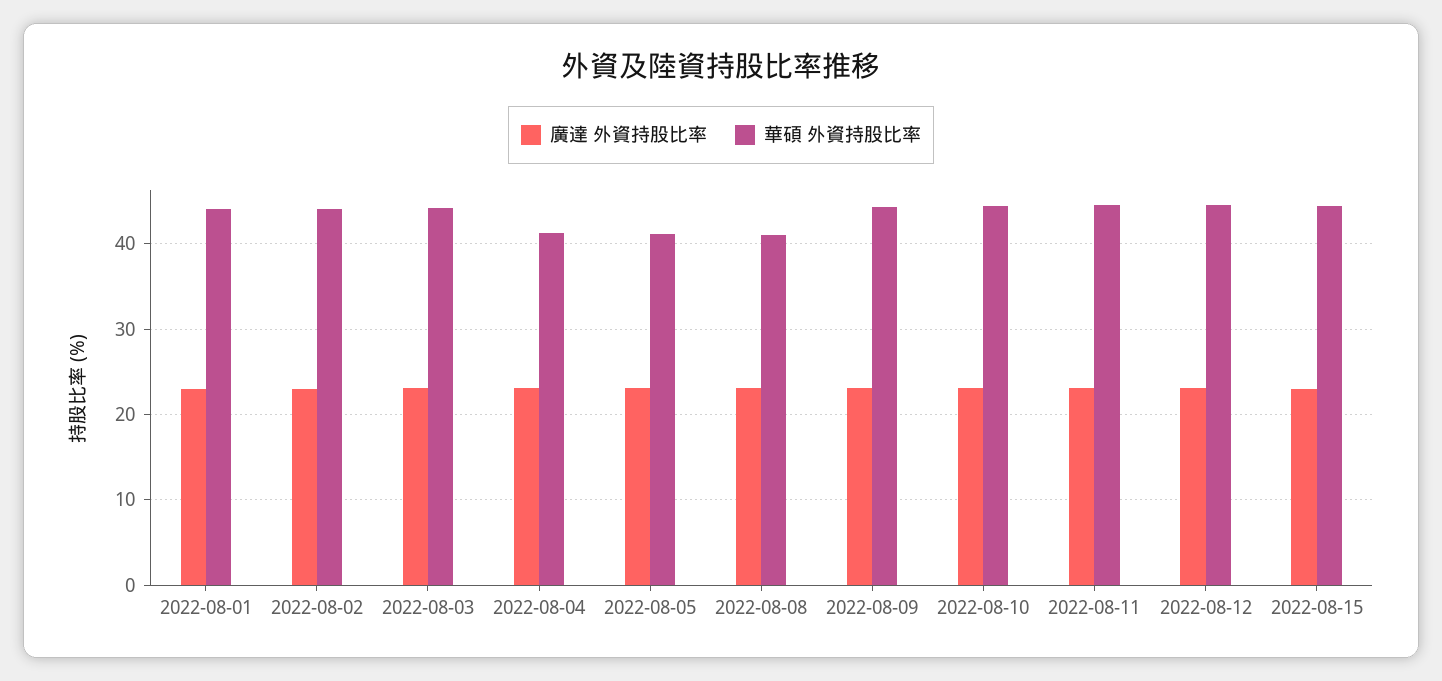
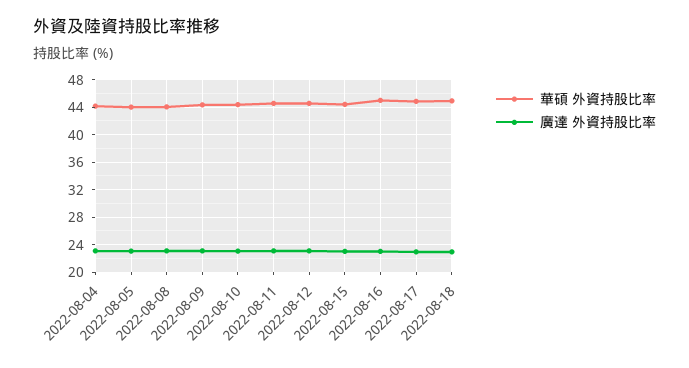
廣達 外資持股比率, 2022-08-01: 23 -> none
華碩 外資持股比率, 2022-08-01: 44 -> none
廣達 外資持股比率, 2022-08-02: 23 -> none
華碩 外資持股比率, 2022-08-02: 44 -> none
廣達 外資持股比率, 2022-08-03: 23 -> none
華碩 外資持股比率, 2022-08-03: 44 -> none
華碩 外資持股比率, 2022-08-04: 41 -> 44
華碩 外資持股比率, 2022-08-05: 41 -> 44
華碩 外資持股比率, 2022-08-08: 41 -> 44
華碩 外資持股比率, 2022-08-16: none -> 45
廣達 外資持股比率, 2022-08-16: none -> 23
華碩 外資持股比率, 2022-08-17: none -> 45
廣達 外資持股比率, 2022-08-17: none -> 23
華碩 外資持股比率, 2022-08-18: none -> 45
廣達 外資持股比率, 2022-08-18: none -> 23

